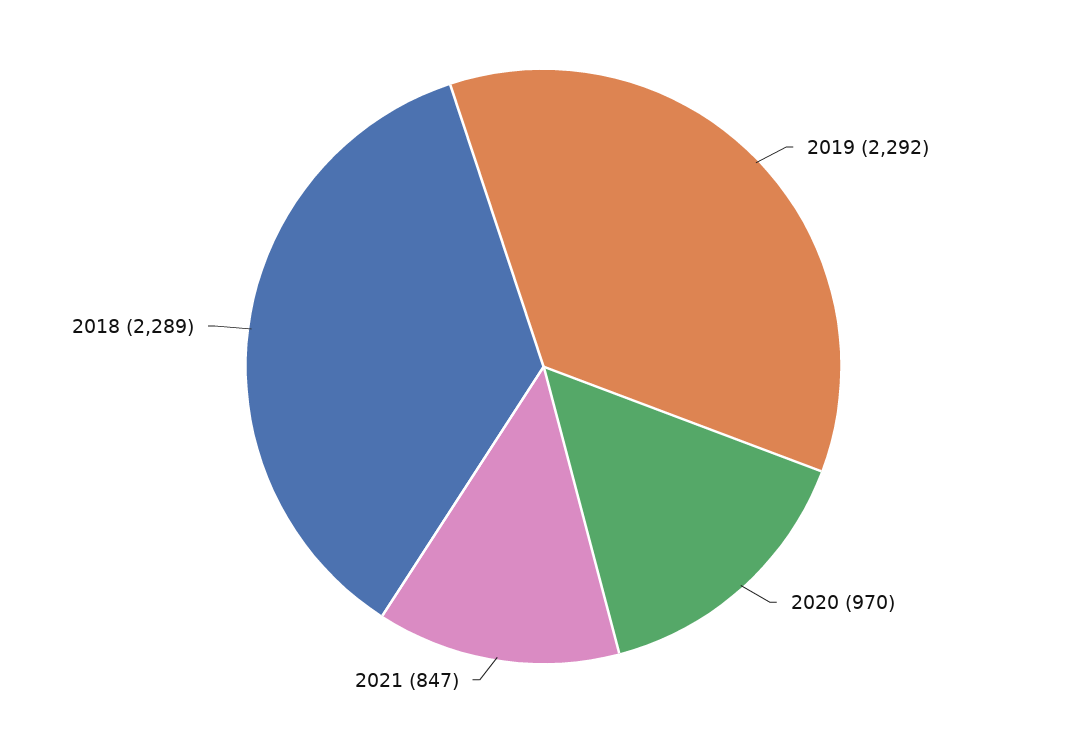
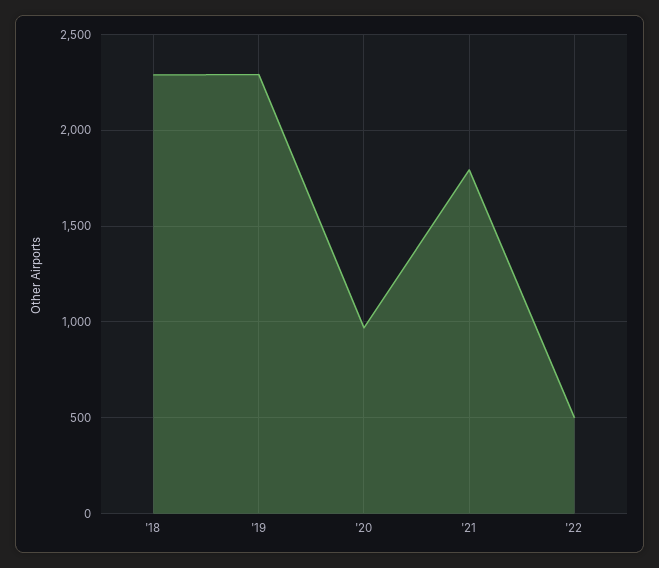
2021: 847 -> 1800
'22: none -> 500

